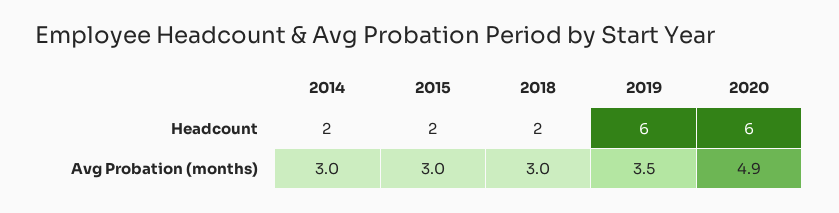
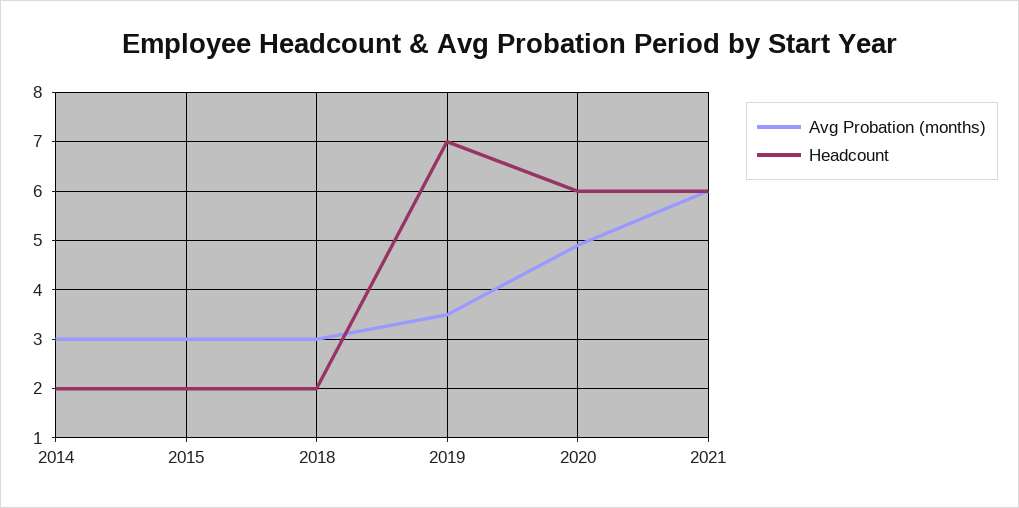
Headcount, 2019: 6 -> 7
Avg Probation (months), 2021: none -> 6
Headcount, 2021: none -> 6

